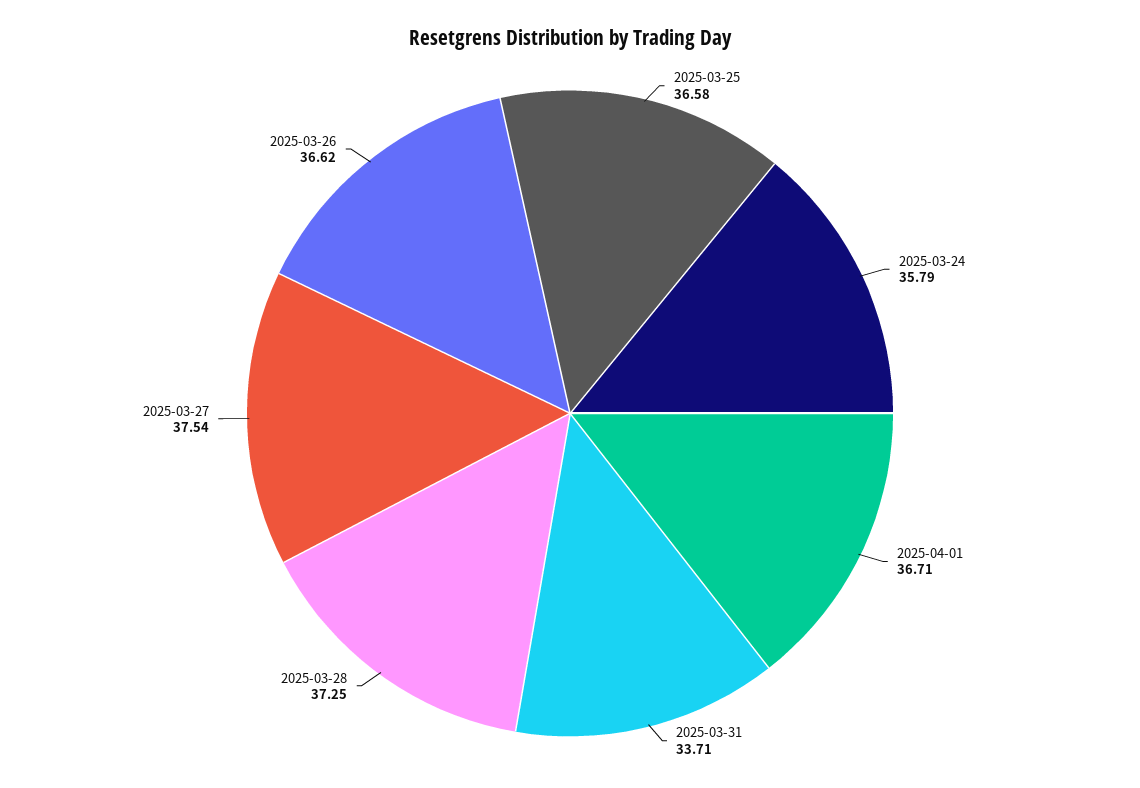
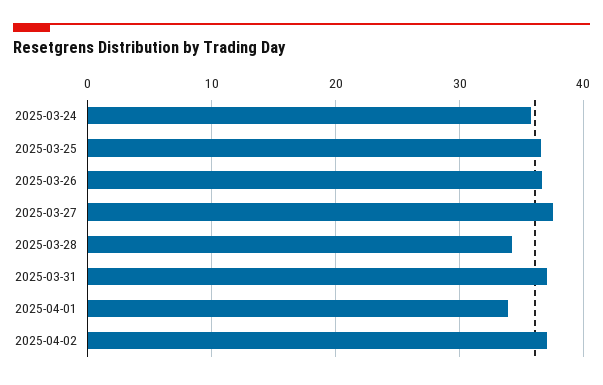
2025-04-01: 36.71 -> 34
2025-03-31: 33.71 -> 37
2025-03-28: 37.25 -> 34
2025-04-02: none -> 37

